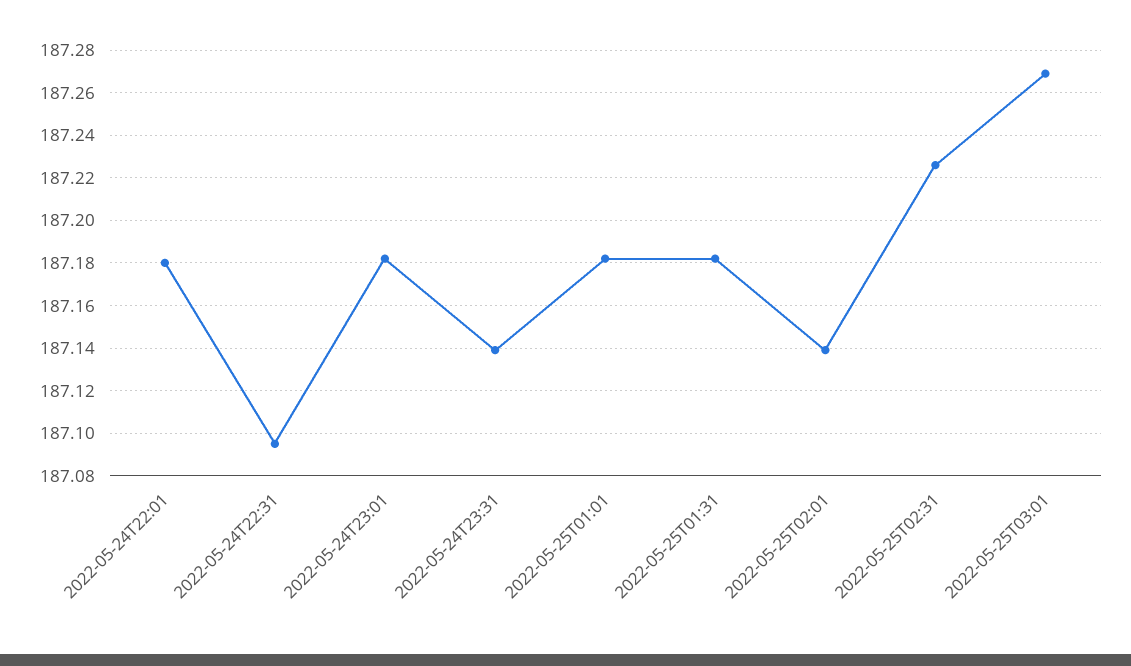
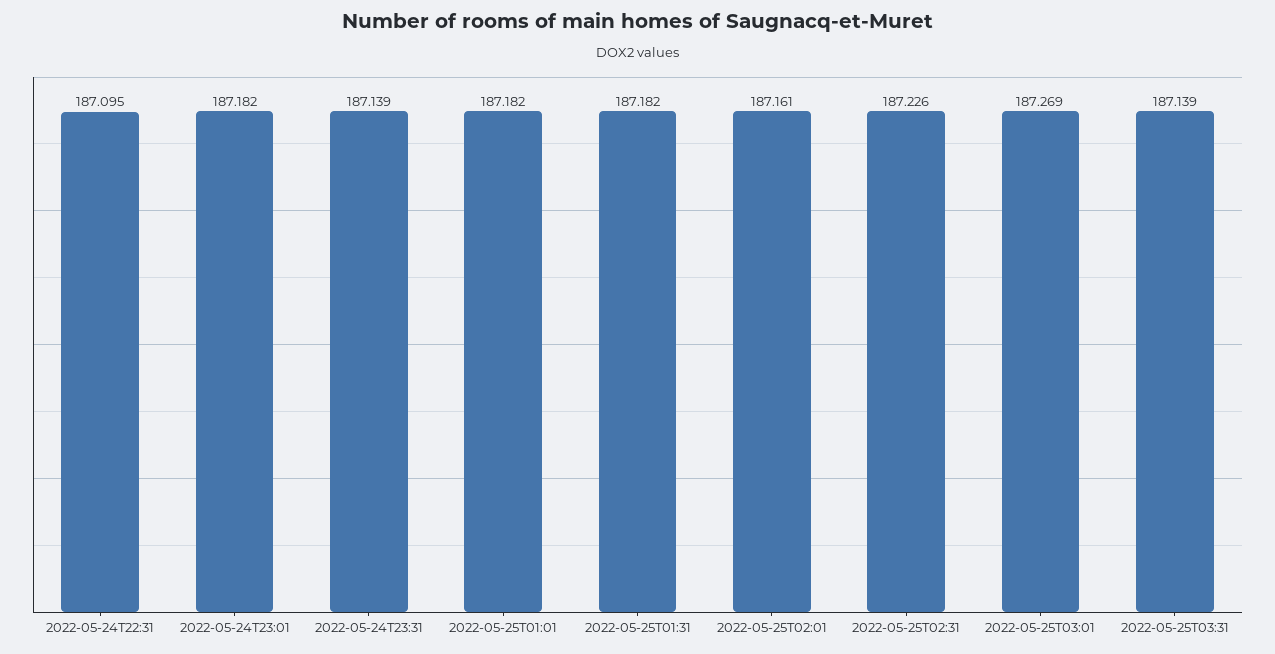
2022-05-24T22:01: 187.18 -> none
2022-05-25T02:01: 187.14 -> 187.161
2022-05-25T03:31: none -> 187.139

